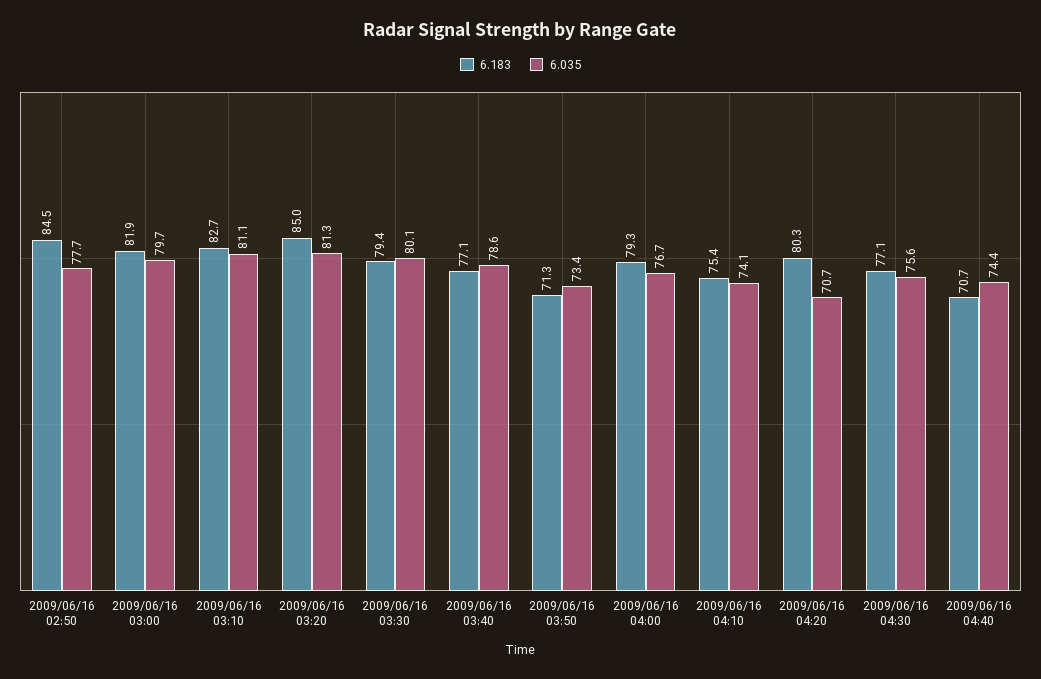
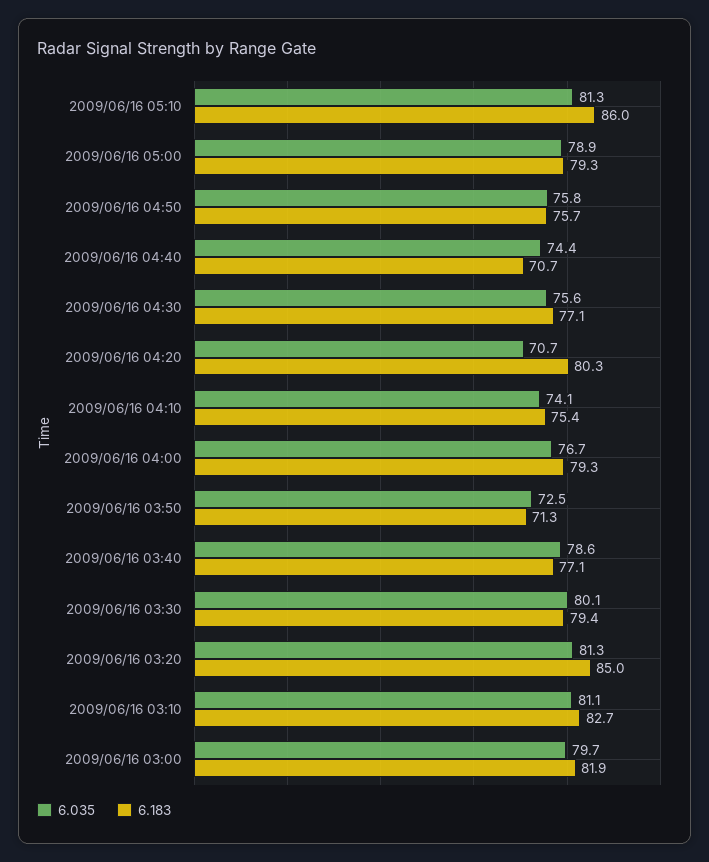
6.183, 2009/06/16 02:50: 84.5 -> none
6.035, 2009/06/16 02:50: 77.7 -> none
6.035, 2009/06/16 03:50: 73.4 -> 72.5
6.035, 2009/06/16 05:10: none -> 81.3
6.183, 2009/06/16 05:10: none -> 86
6.035, 2009/06/16 05:00: none -> 78.9
6.183, 2009/06/16 05:00: none -> 79.3
6.035, 2009/06/16 04:50: none -> 75.8
6.183, 2009/06/16 04:50: none -> 75.7

